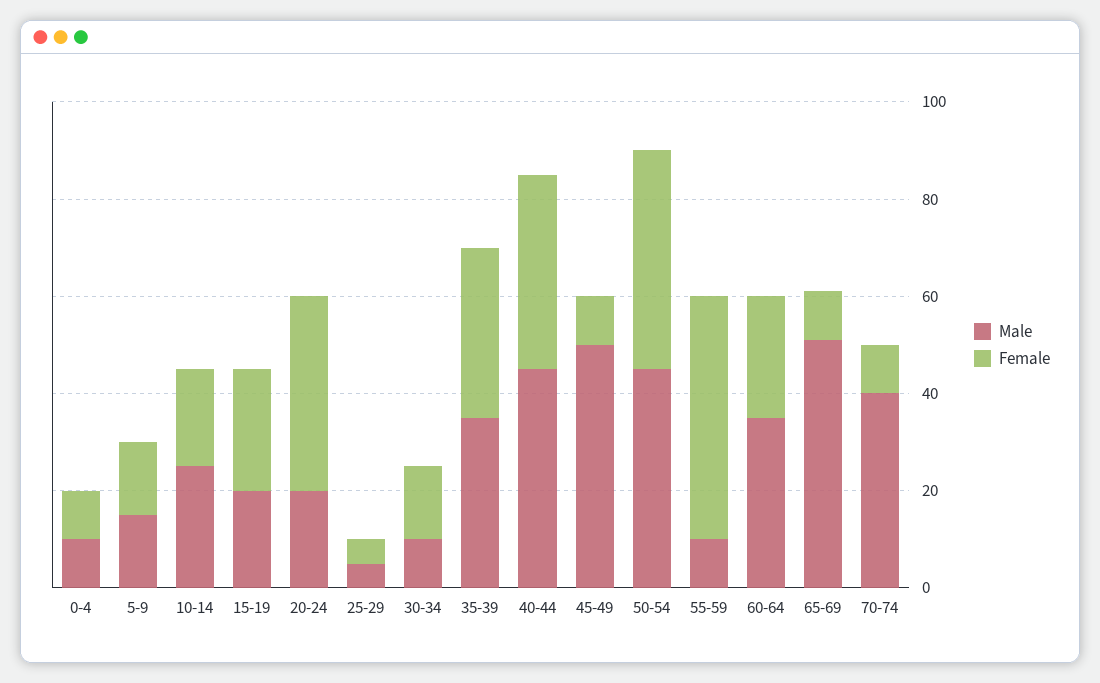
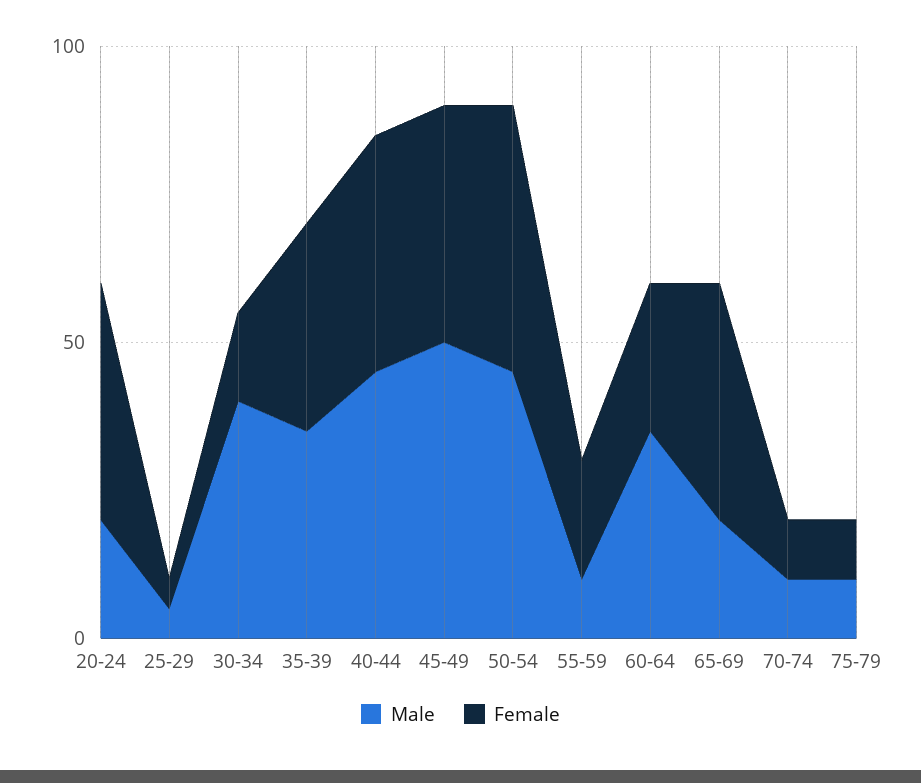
Male, 0-4: 10 -> none
Female, 0-4: 10 -> none
Male, 5-9: 15 -> none
Female, 5-9: 15 -> none
Male, 10-14: 25 -> none
Female, 10-14: 20 -> none
Male, 15-19: 20 -> none
Female, 15-19: 25 -> none
Male, 30-34: 10 -> 40
Female, 45-49: 10 -> 40
Female, 55-59: 50 -> 20
Male, 65-69: 50 -> 20
Female, 65-69: 10 -> 40
Male, 70-74: 40 -> 10
Male, 75-79: none -> 10
Female, 75-79: none -> 10

